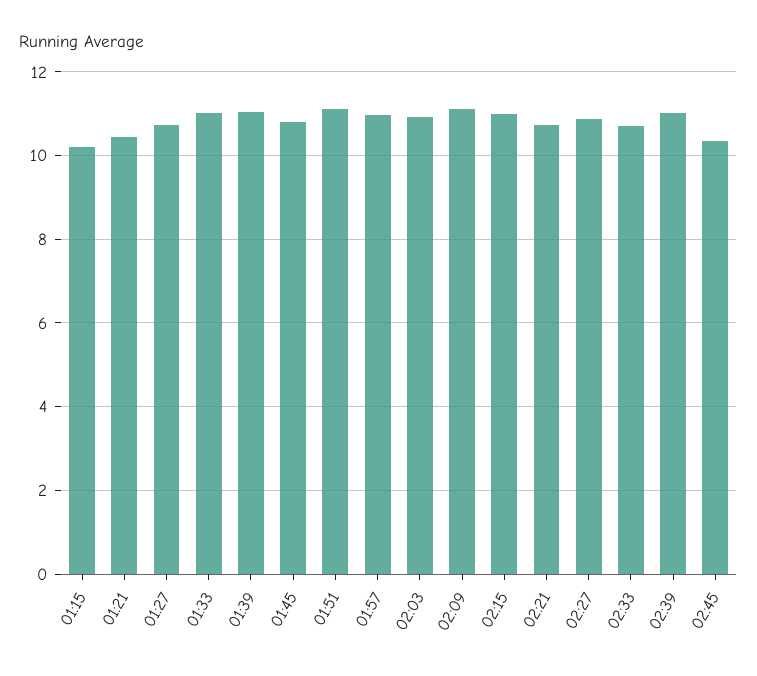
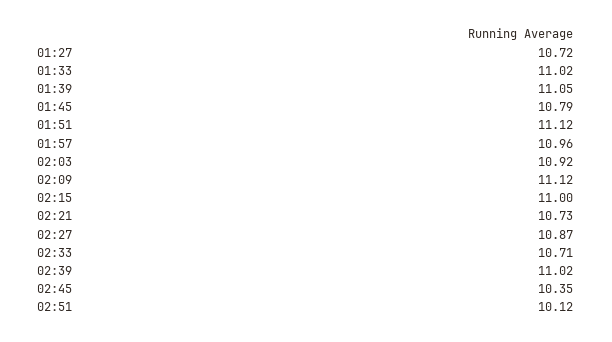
01:15: 10.2 -> none
01:21: 10.4 -> none
02:51: none -> 10.12

